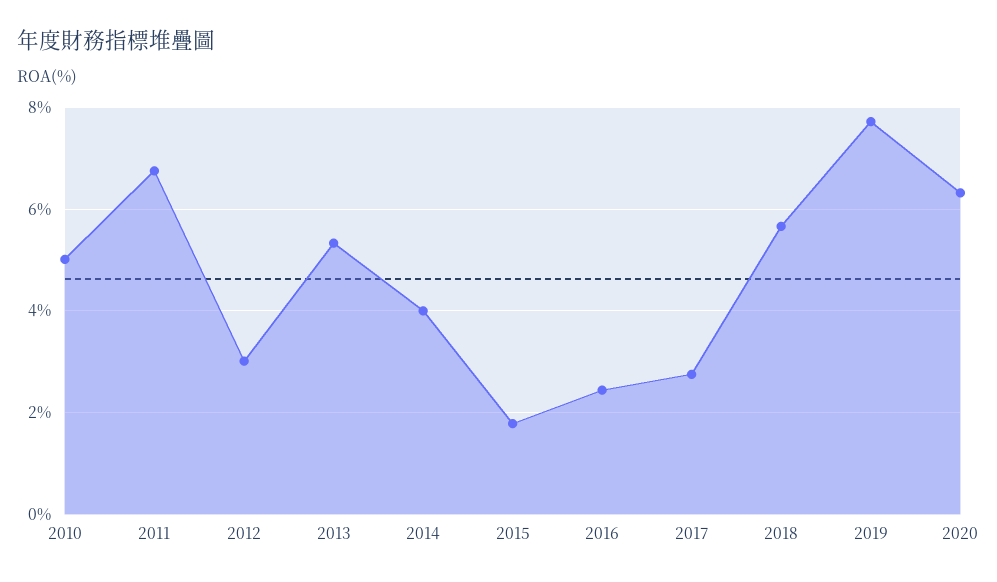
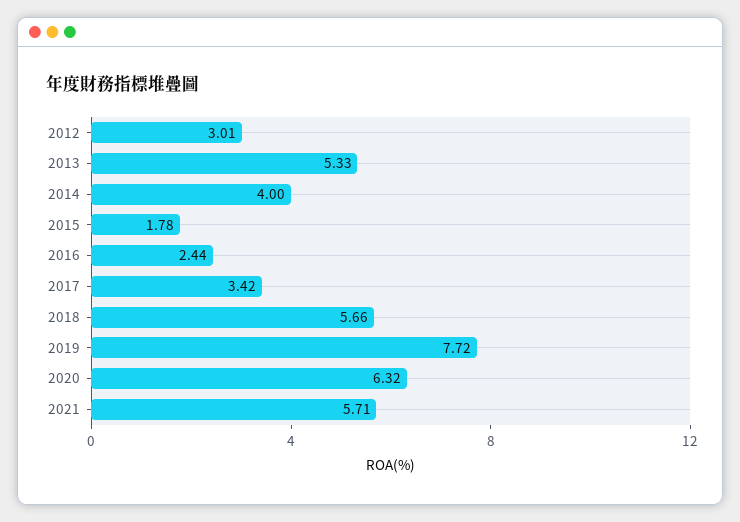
2010: 5 -> none
2011: 6.8 -> none
2017: 2.8 -> 3.42
2021: none -> 5.71

